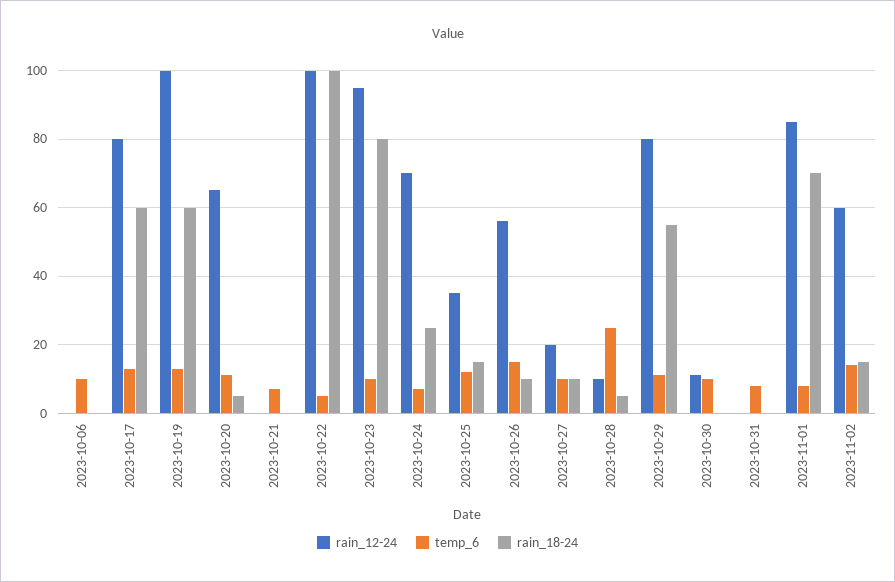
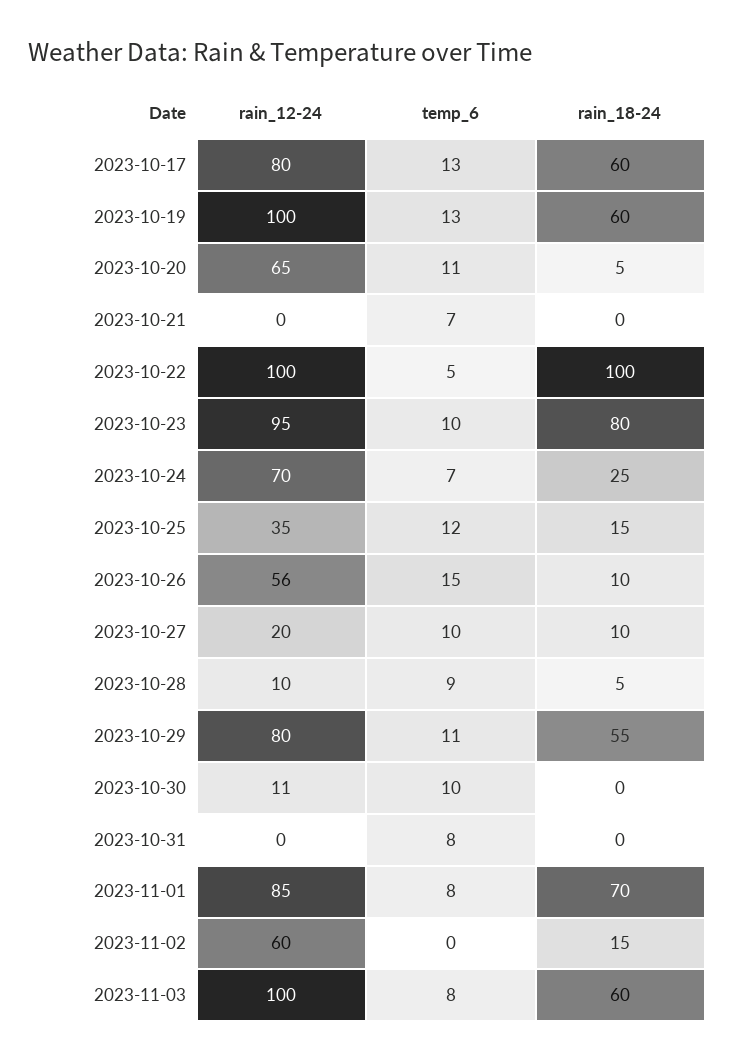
rain_12-24, 2023-10-06: 0 -> none
temp_6, 2023-10-06: 10 -> none
rain_18-24, 2023-10-06: 0 -> none
temp_6, 2023-10-28: 25 -> 9
temp_6, 2023-11-02: 15 -> 0
rain_12-24, 2023-11-03: none -> 100
temp_6, 2023-11-03: none -> 8
rain_18-24, 2023-11-03: none -> 60

